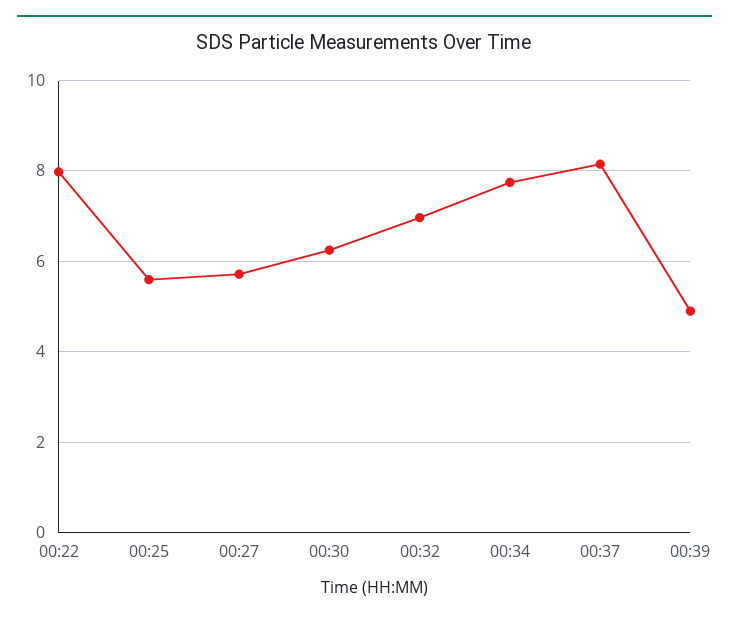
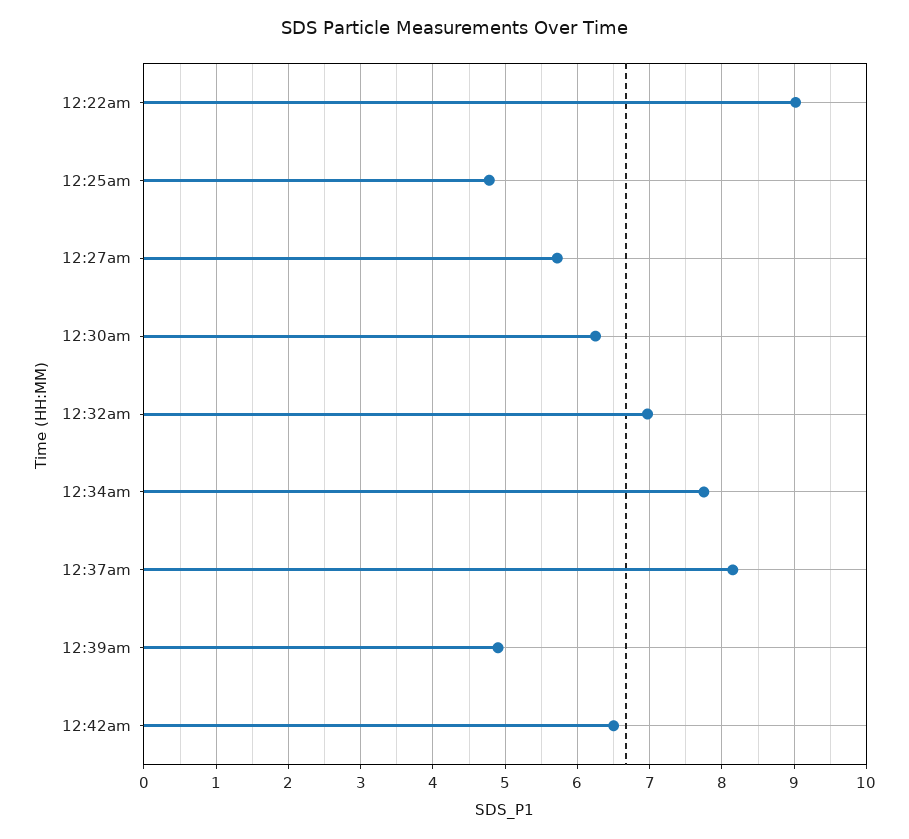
00:22: 8 -> 9
00:25: 5.6 -> 4.8
12:42am: none -> 6.5

